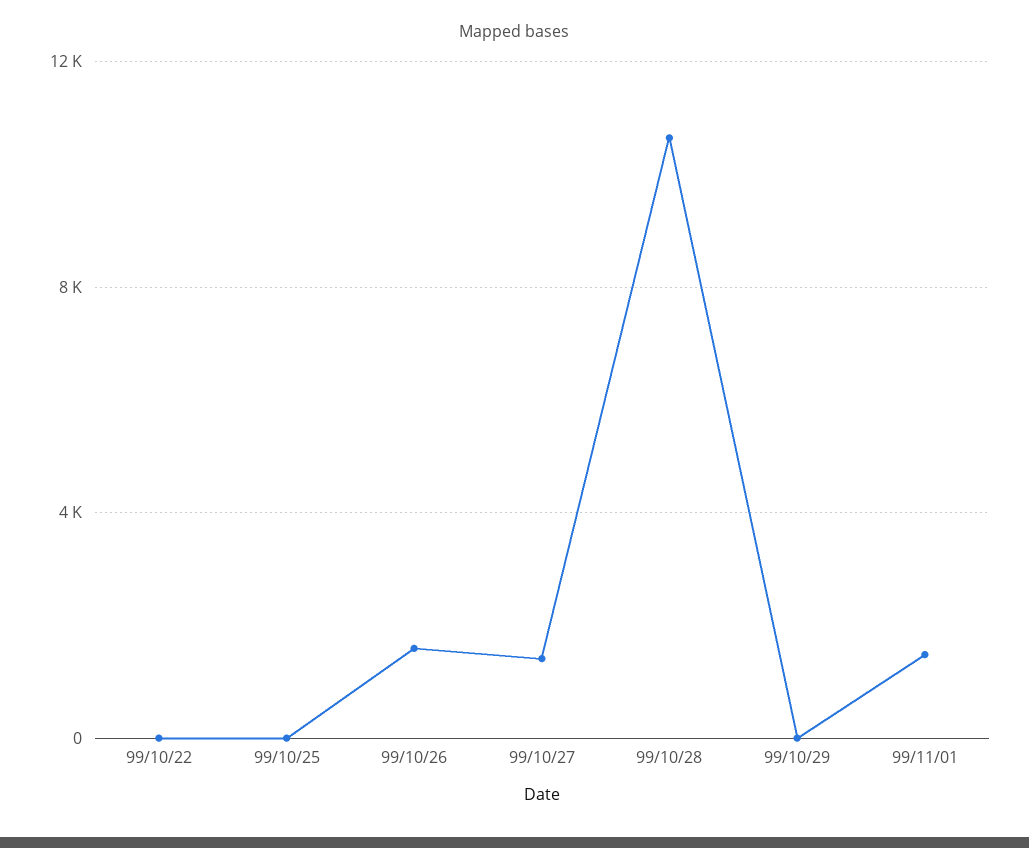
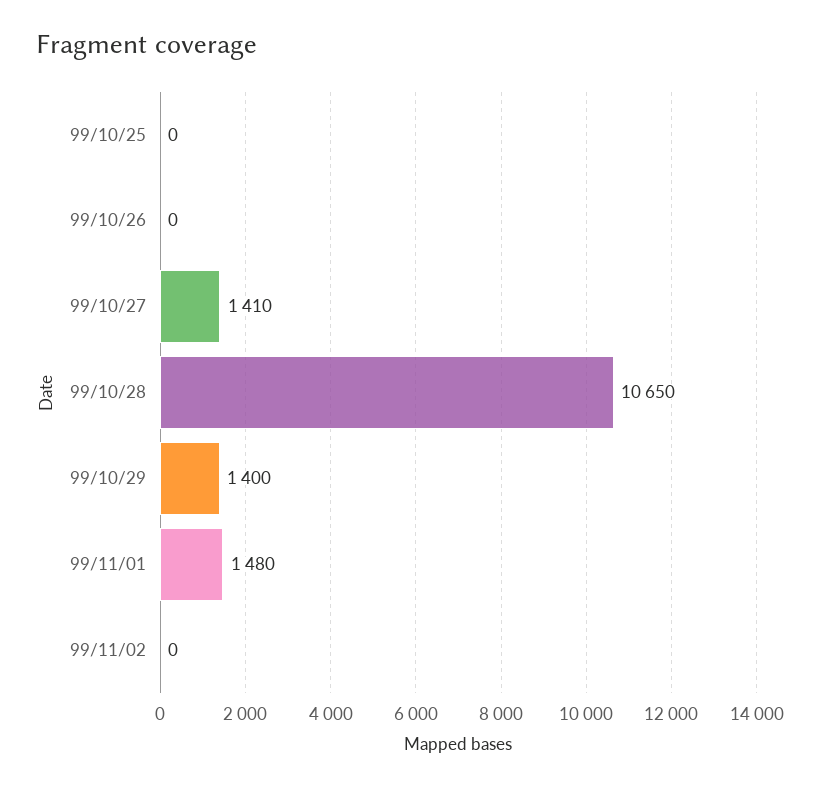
99/10/22: 0 -> none
99/10/26: 1500 -> 0
99/10/29: 0 -> 1400
99/11/02: none -> 0

